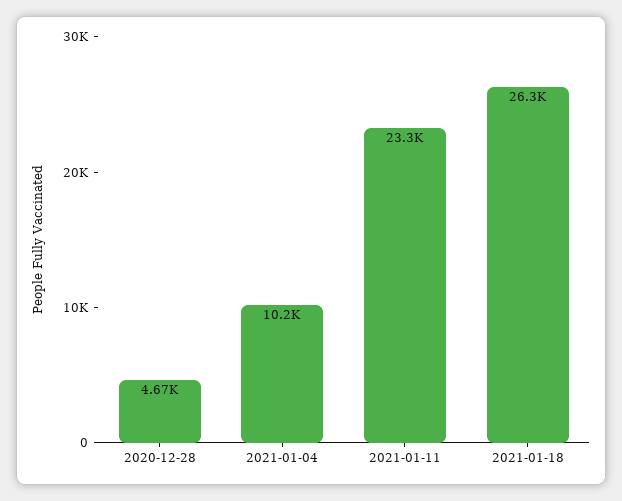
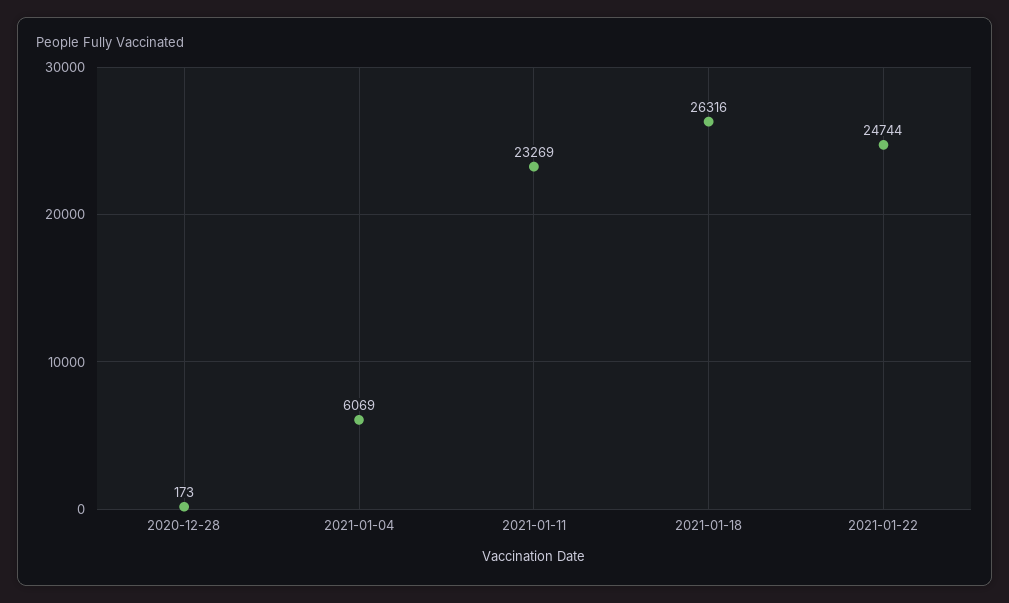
2020-12-28: 4670 -> 173
2021-01-04: 10200 -> 6069
2021-01-22: none -> 24744

